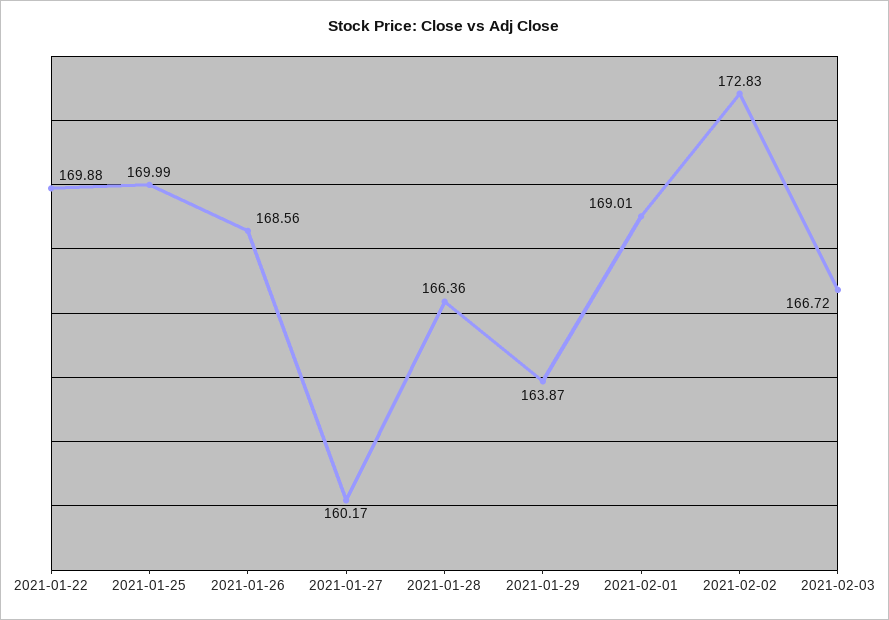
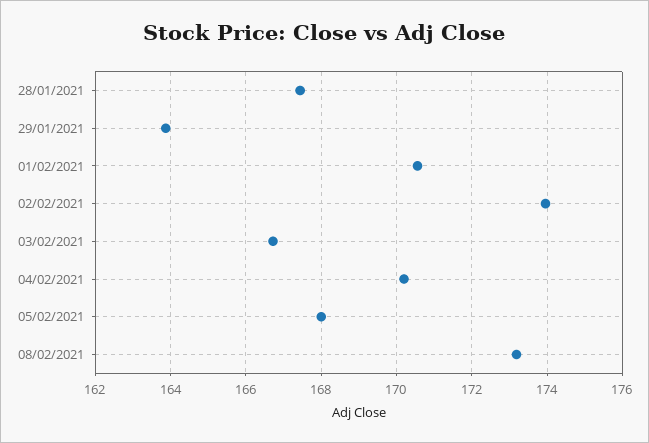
2021-01-22: 169.88 -> none
2021-01-25: 169.99 -> none
2021-01-26: 168.56 -> none
2021-01-27: 160.17 -> none
2021-01-28: 166.36 -> 167.4
2021-02-01: 169.01 -> 170.6
2021-02-02: 172.83 -> 174
04/02/2021: none -> 170.2
05/02/2021: none -> 168
08/02/2021: none -> 173.2

